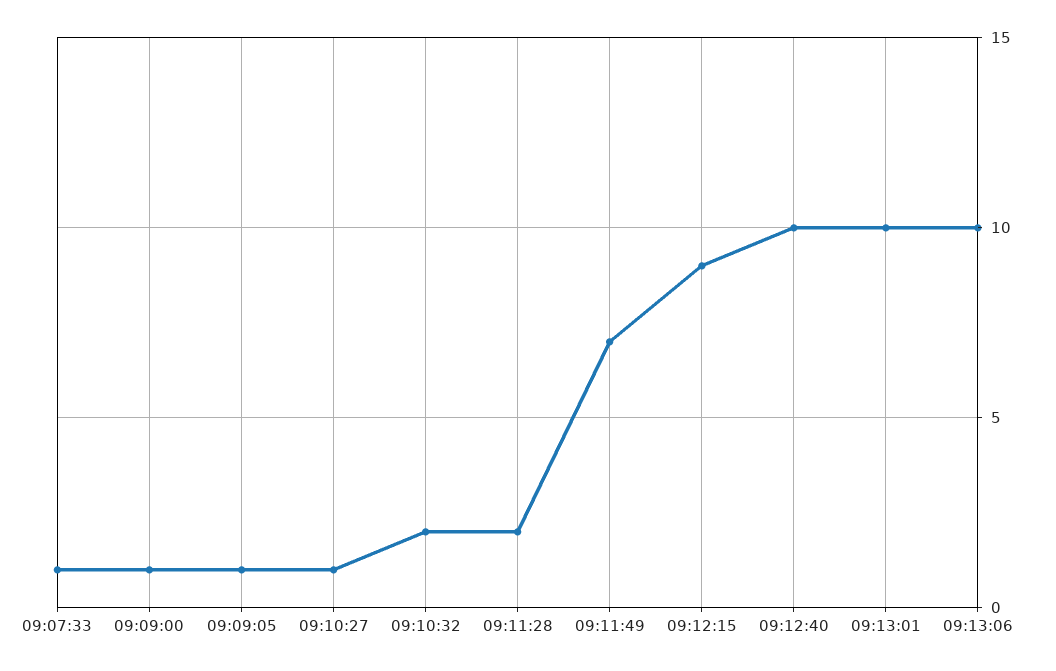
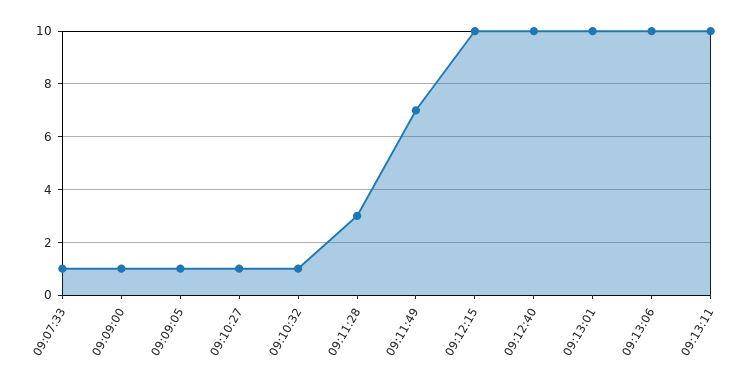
09:10:32: 2 -> 1
09:11:28: 2 -> 3
09:12:15: 9 -> 10
09:13:11: none -> 10

